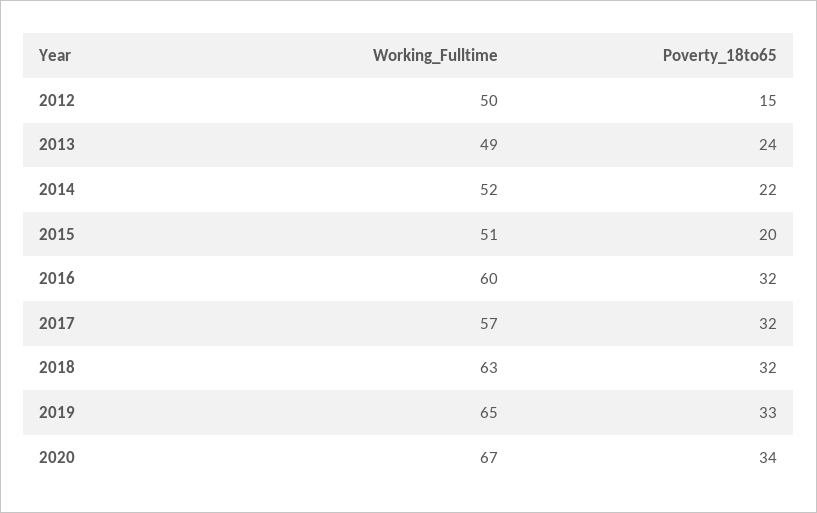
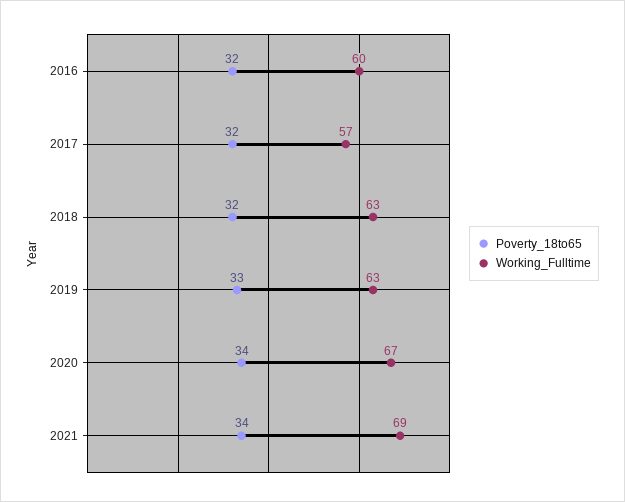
Working_Fulltime, 2012: 50 -> none
Poverty_18to65, 2012: 15 -> none
Working_Fulltime, 2013: 49 -> none
Poverty_18to65, 2013: 24 -> none
Working_Fulltime, 2014: 52 -> none
Poverty_18to65, 2014: 22 -> none
Working_Fulltime, 2015: 51 -> none
Poverty_18to65, 2015: 20 -> none
Working_Fulltime, 2019: 65 -> 63
Poverty_18to65, 2021: none -> 34
Working_Fulltime, 2021: none -> 69

